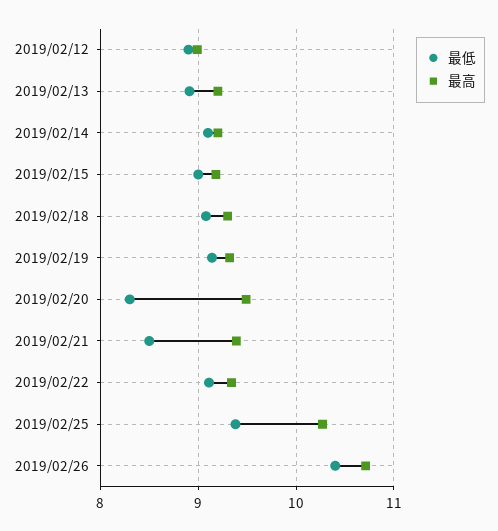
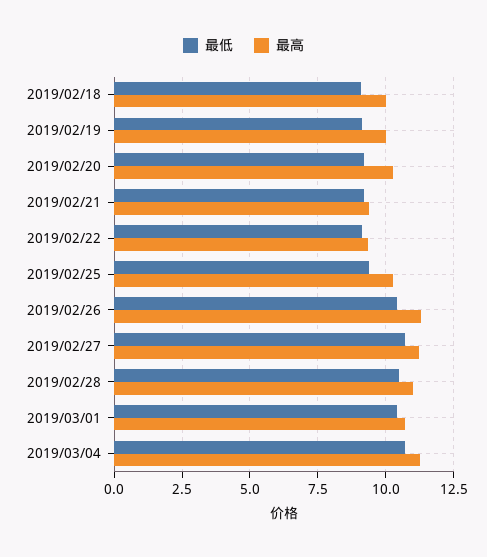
最低, 2019/02/12: 8.9 -> none
最高, 2019/02/12: 9 -> none
最低, 2019/02/13: 8.9 -> none
最高, 2019/02/13: 9.2 -> none
最低, 2019/02/14: 9.1 -> none
最高, 2019/02/14: 9.2 -> none
最低, 2019/02/15: 9 -> none
最高, 2019/02/15: 9.2 -> none
最高, 2019/02/18: 9.3 -> 10
最高, 2019/02/19: 9.3 -> 10
最低, 2019/02/20: 8.3 -> 9.25
最高, 2019/02/20: 9.5 -> 10.25
最低, 2019/02/21: 8.5 -> 9.25
最高, 2019/02/26: 10.7 -> 11.25
最低, 2019/02/27: none -> 10.75
最高, 2019/02/27: none -> 11.25
最低, 2019/02/28: none -> 10.5
最高, 2019/02/28: none -> 11
最低, 2019/03/01: none -> 10.5
最高, 2019/03/01: none -> 10.75
最低, 2019/03/04: none -> 10.75
最高, 2019/03/04: none -> 11.25

